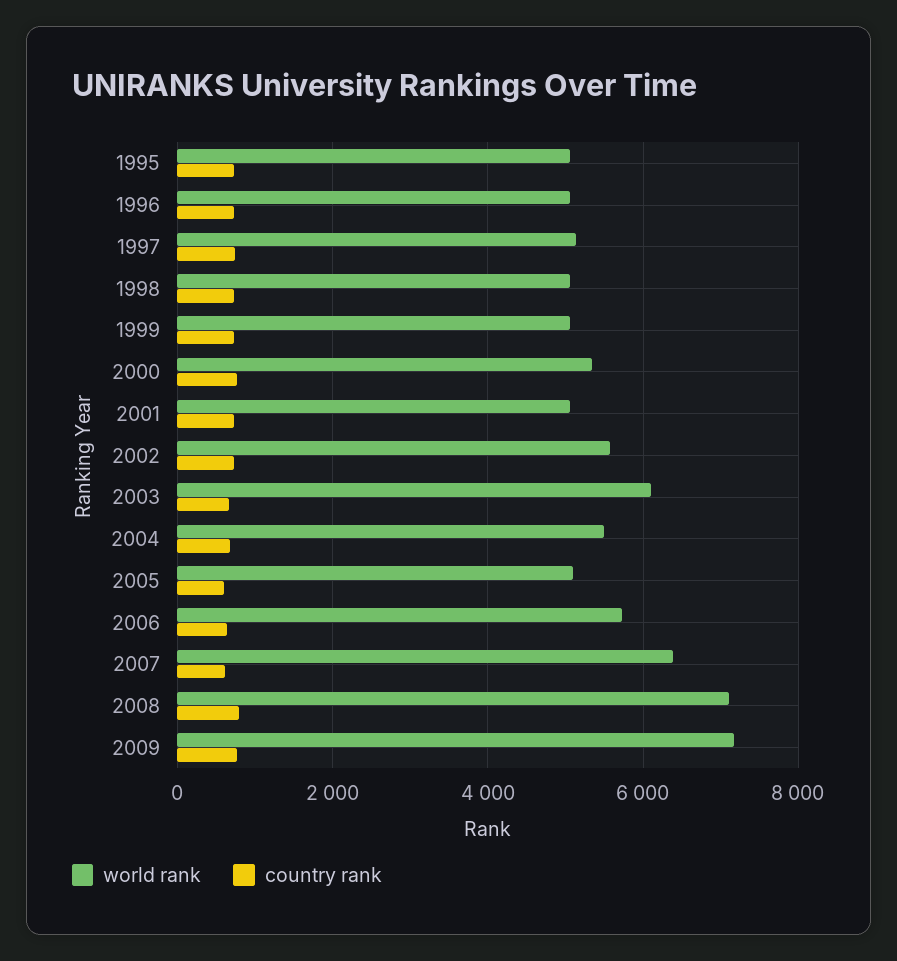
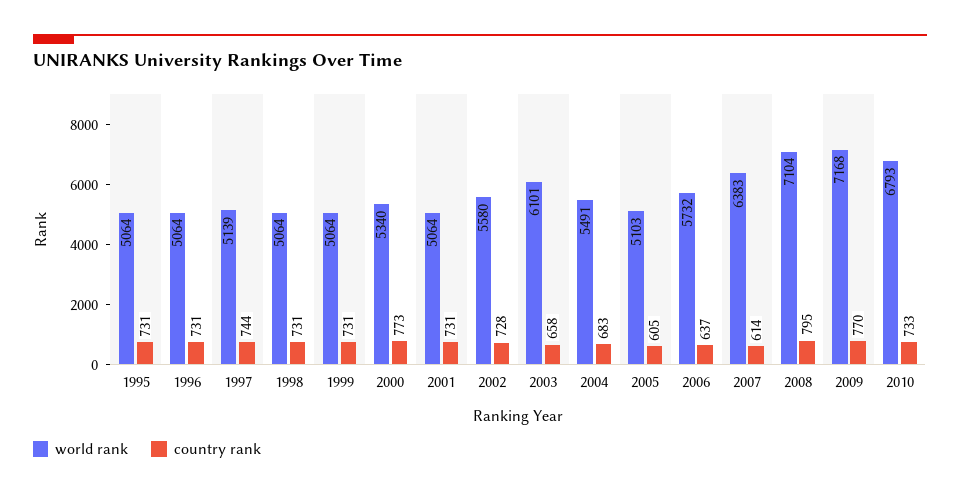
world rank, 2010: none -> 6793
country rank, 2010: none -> 733

